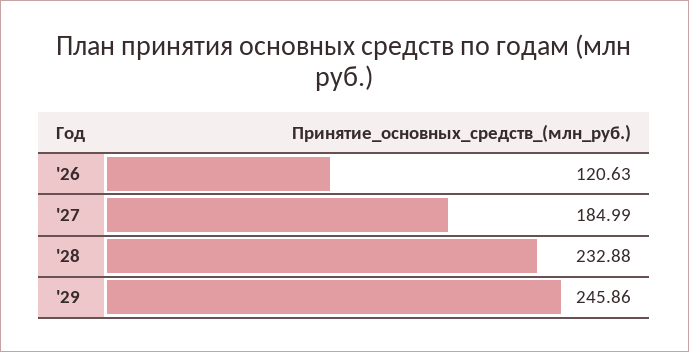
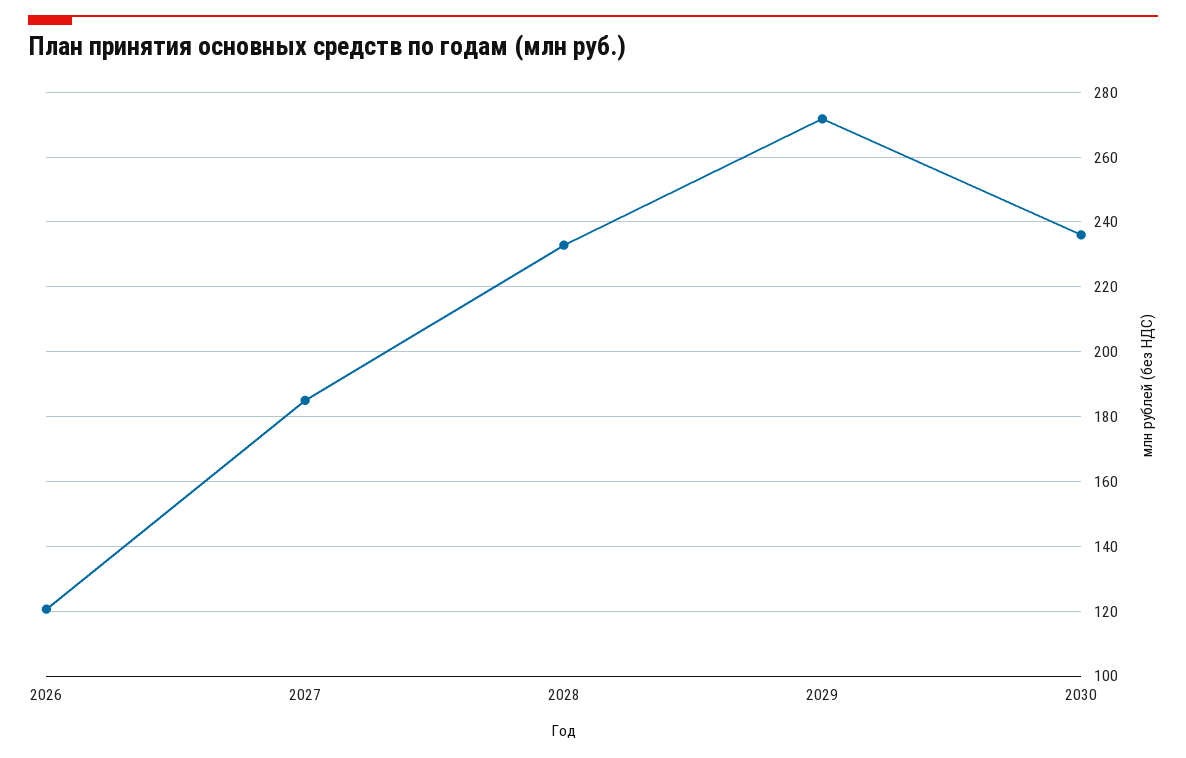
'29: 245.86 -> 272
2030: none -> 236

